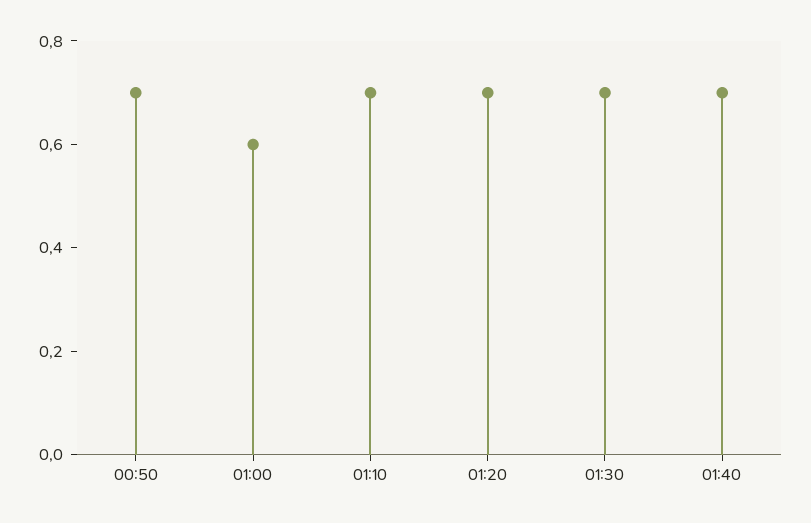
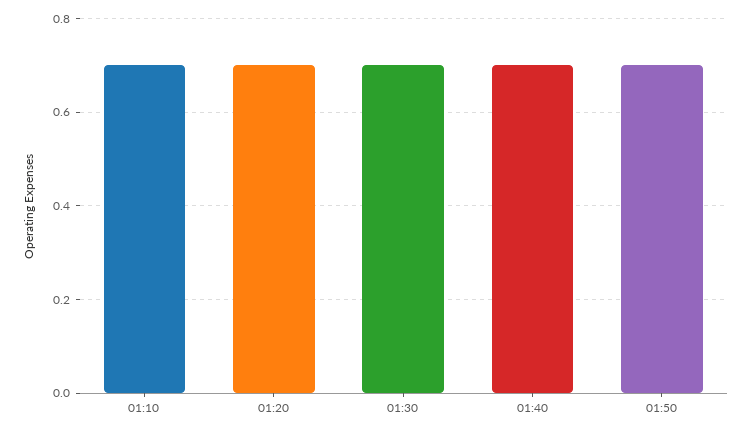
00:50: 0.7 -> none
01:00: 0.6 -> none
01:50: none -> 0.7

